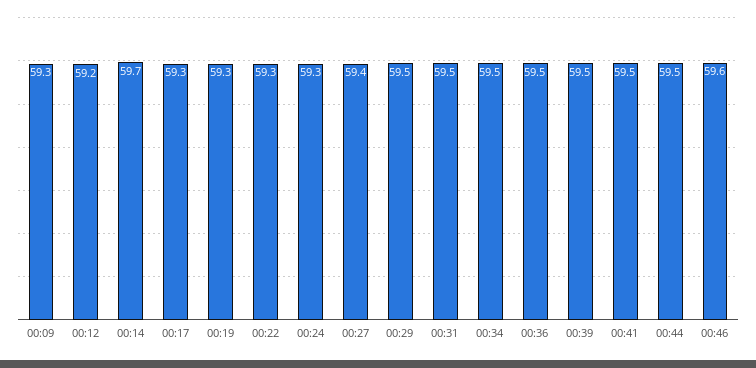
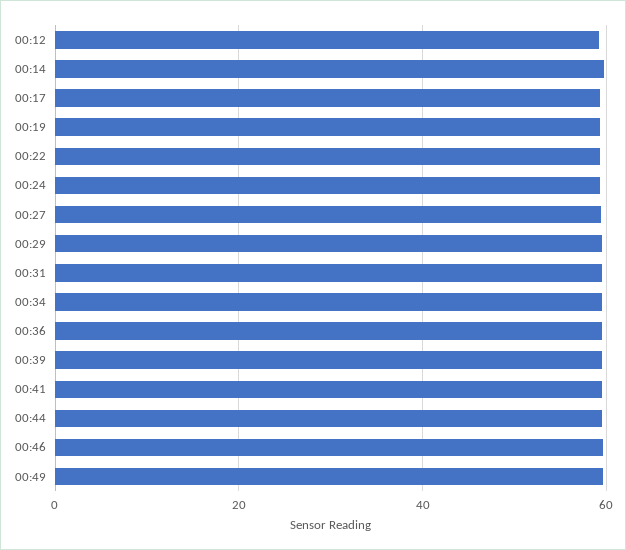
00:09: 59.3 -> none
00:49: none -> 60

